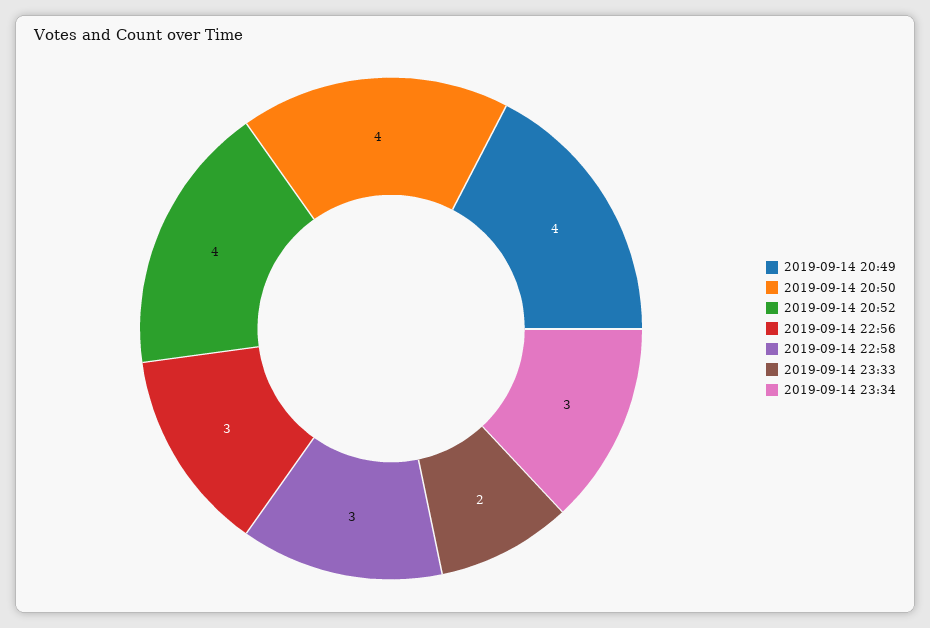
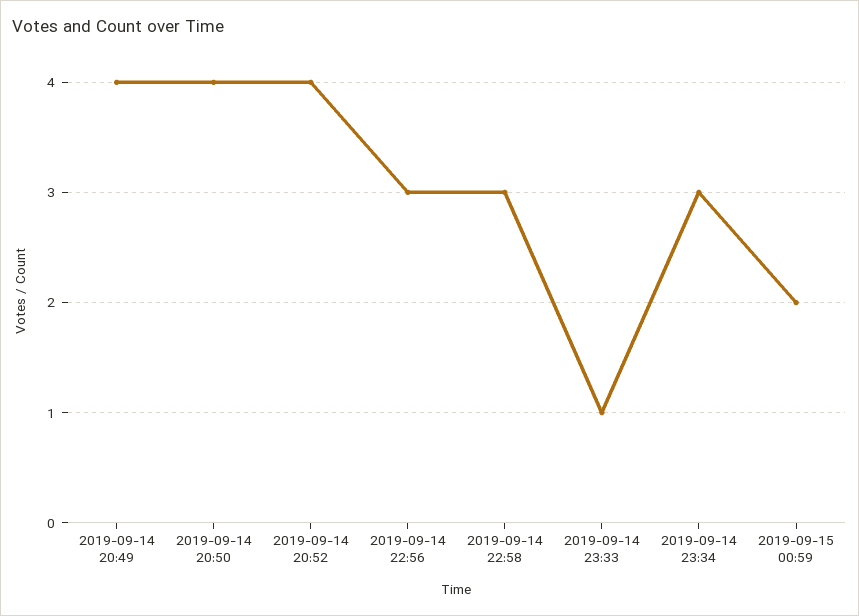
2019-09-14 23:33: 2 -> 1
2019-09-15 00:59: none -> 2

